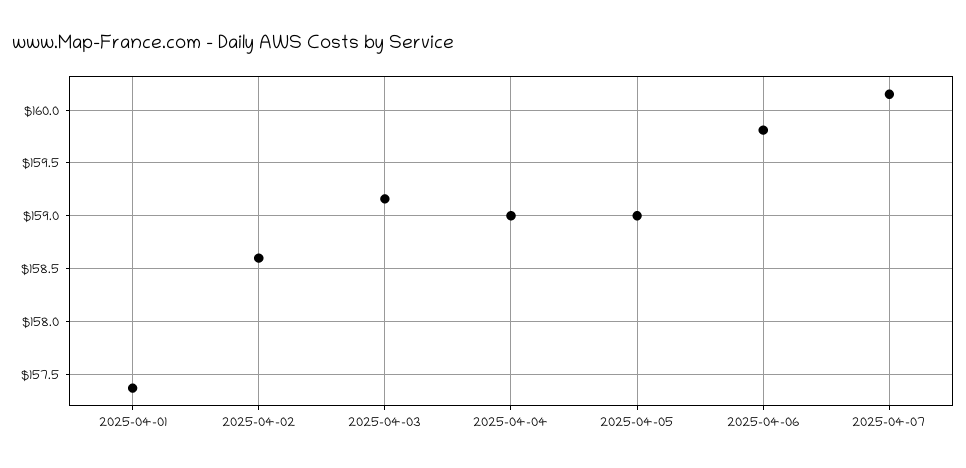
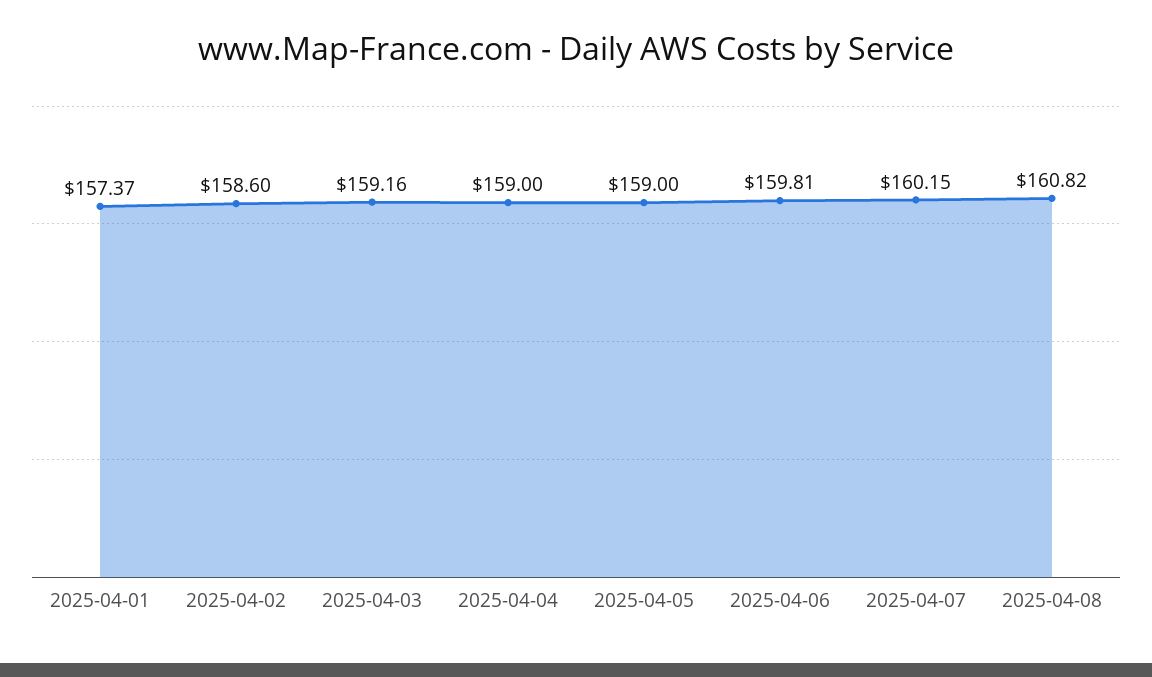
2025-04-08: none -> 160.82

